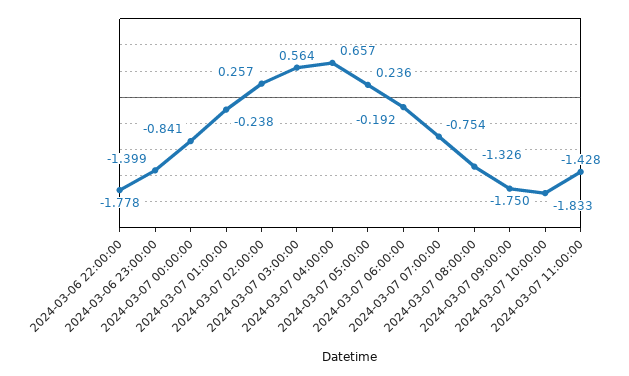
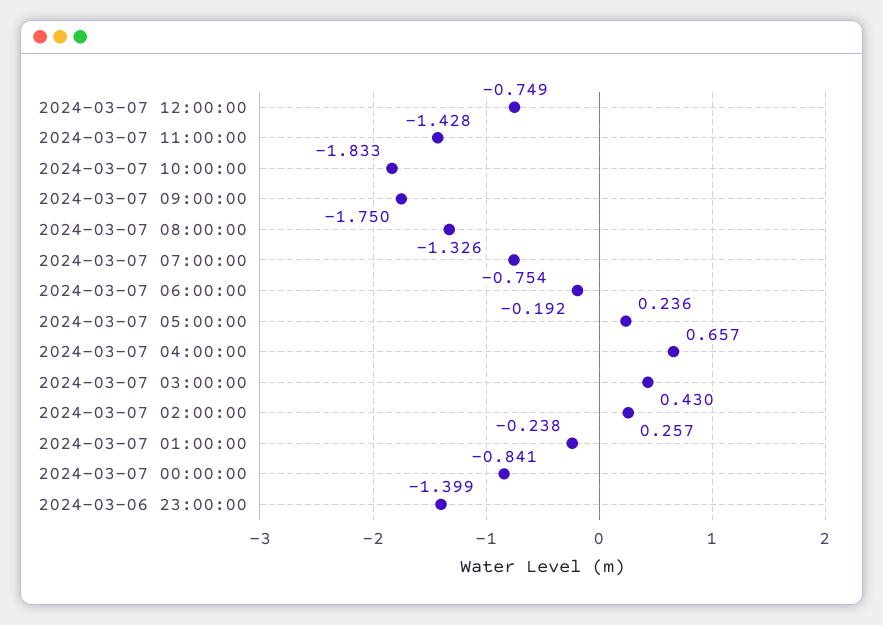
2024-03-06 22:00:00: -1.778 -> none
2024-03-07 03:00:00: 0.564 -> 0.43
2024-03-07 12:00:00: none -> -0.749

